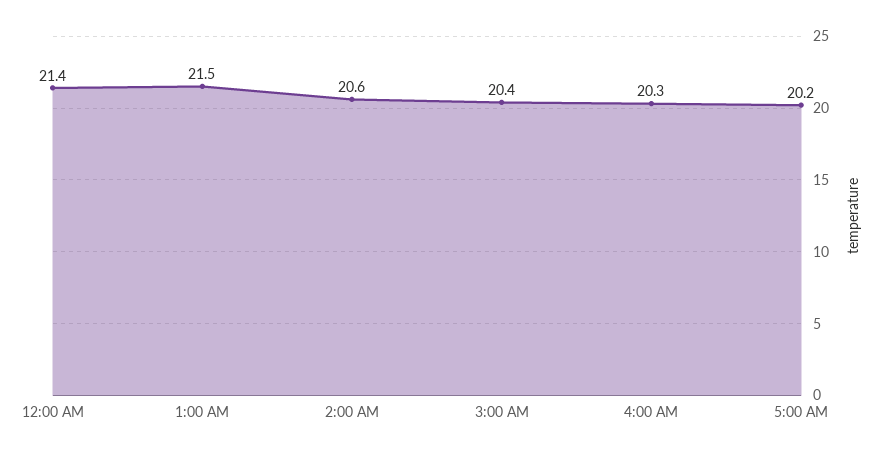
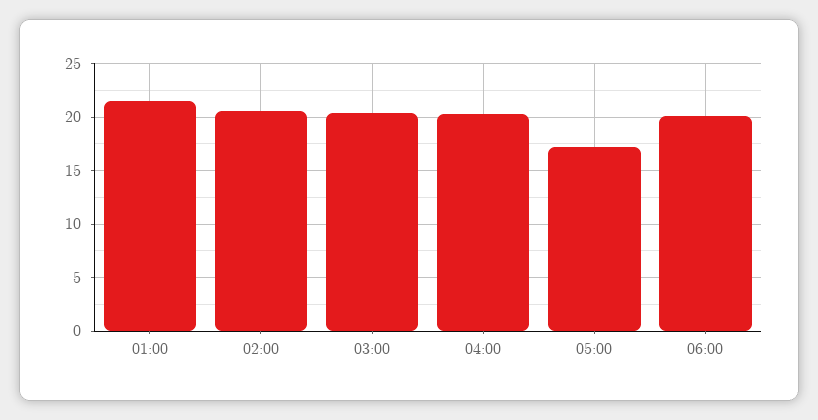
12:00 AM: 21.4 -> none
5:00 AM: 20.2 -> 17
06:00: none -> 20

